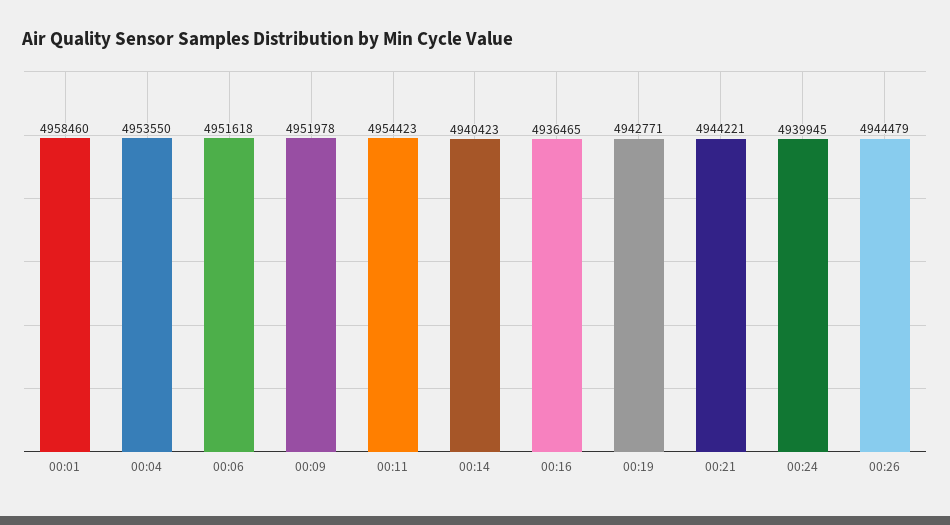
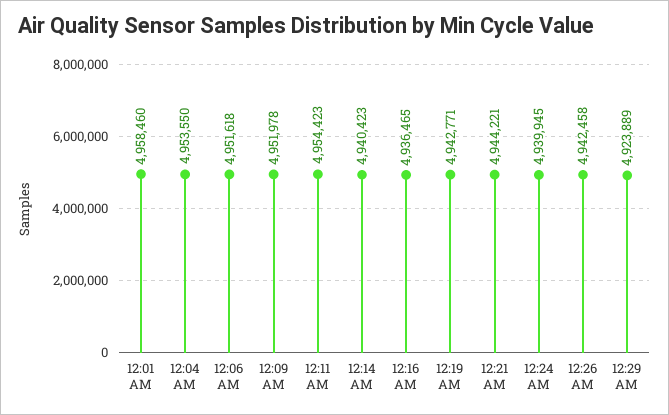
00:26: 4944479 -> 4942458
12:29 AM: none -> 4923889

